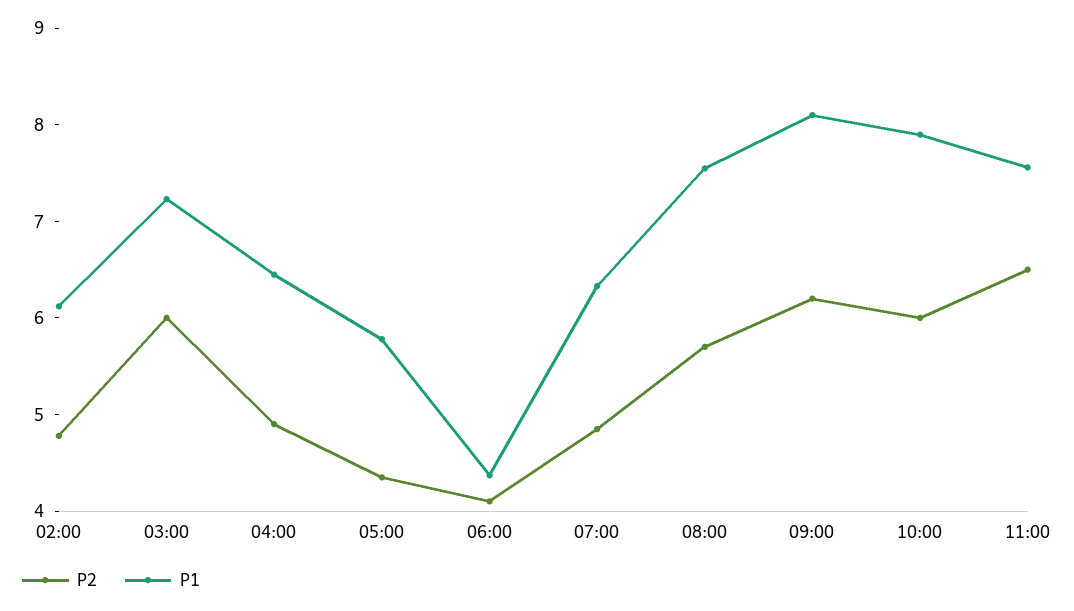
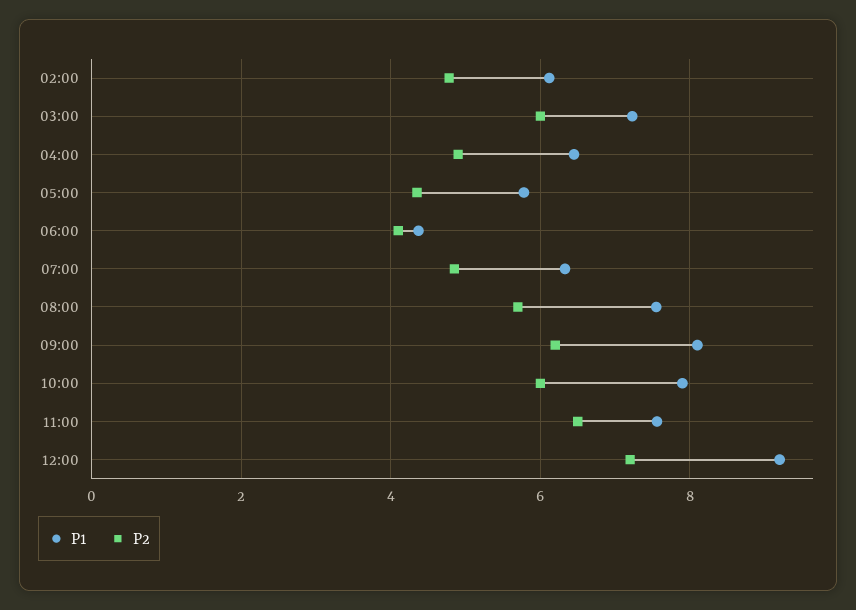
P1, 12:00: none -> 9.2
P2, 12:00: none -> 7.2

